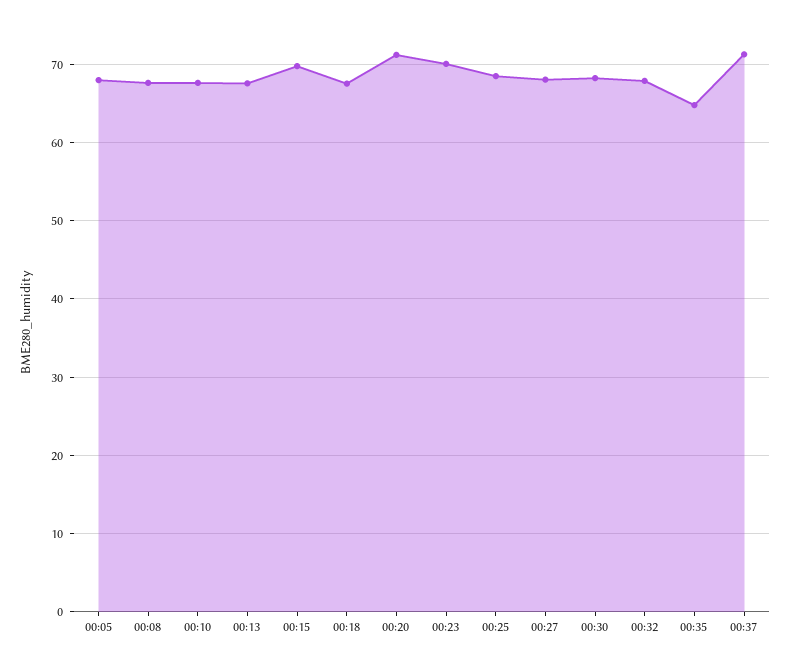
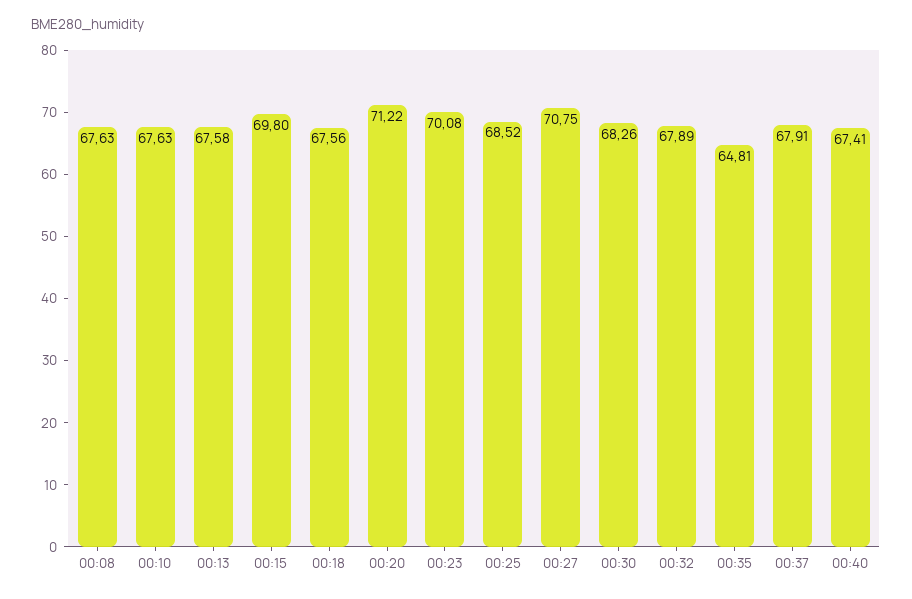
00:05: 68 -> none
00:27: 68 -> 70.75
00:37: 71 -> 67.91
00:40: none -> 67.41

